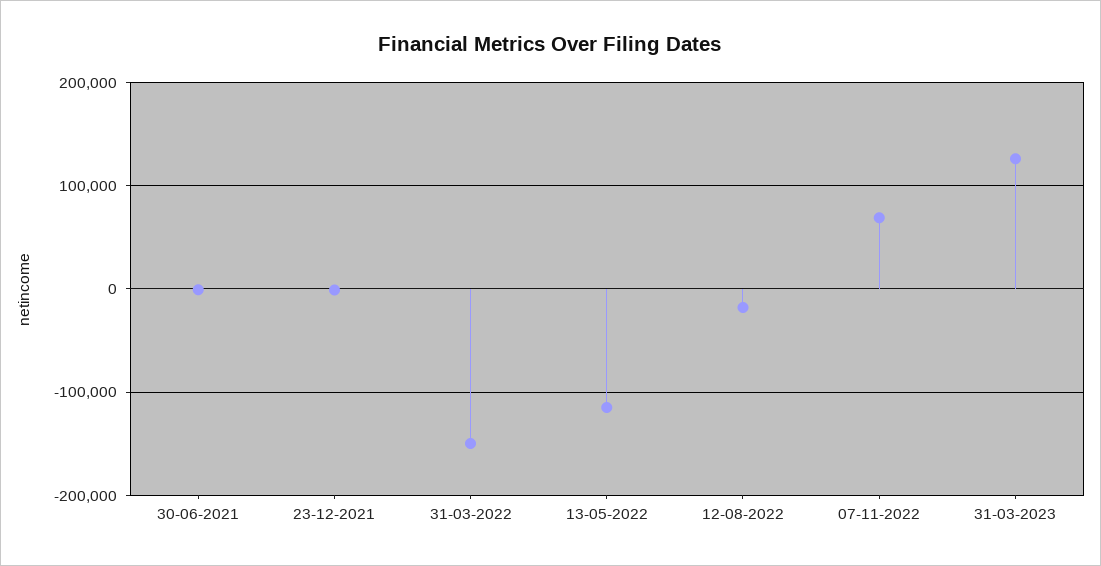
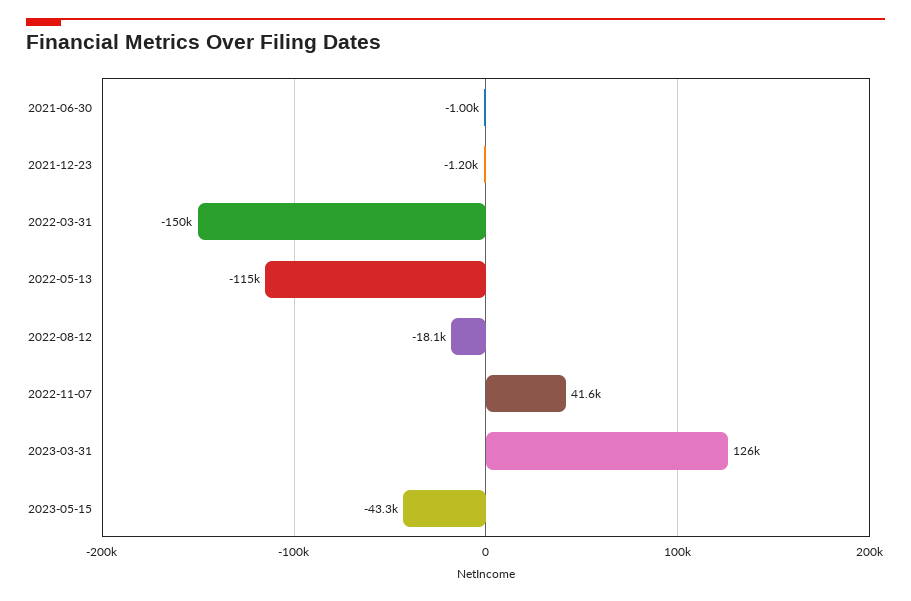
07-11-2022: 70000 -> 41600
2023-05-15: none -> -43300

